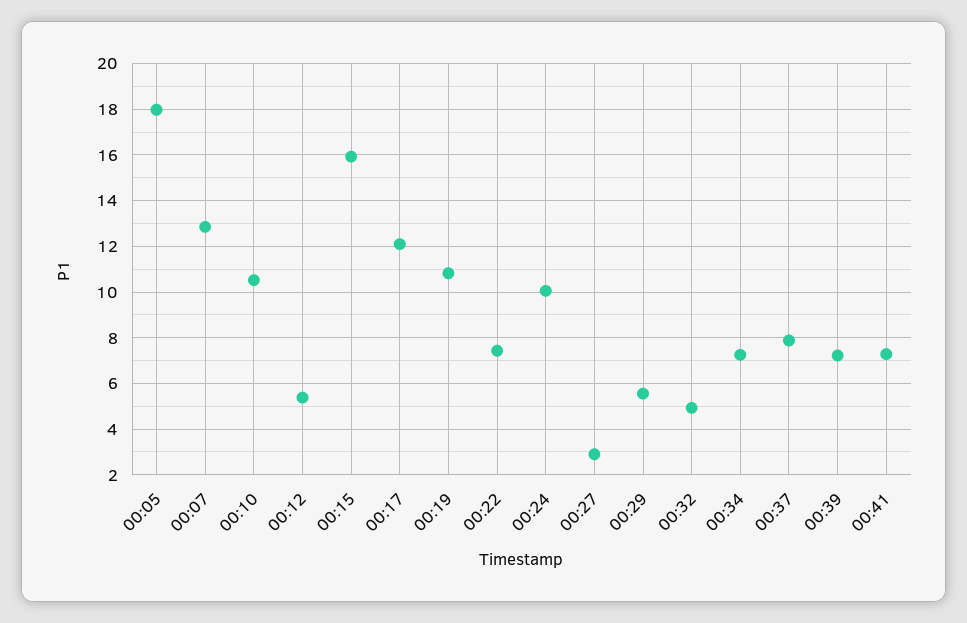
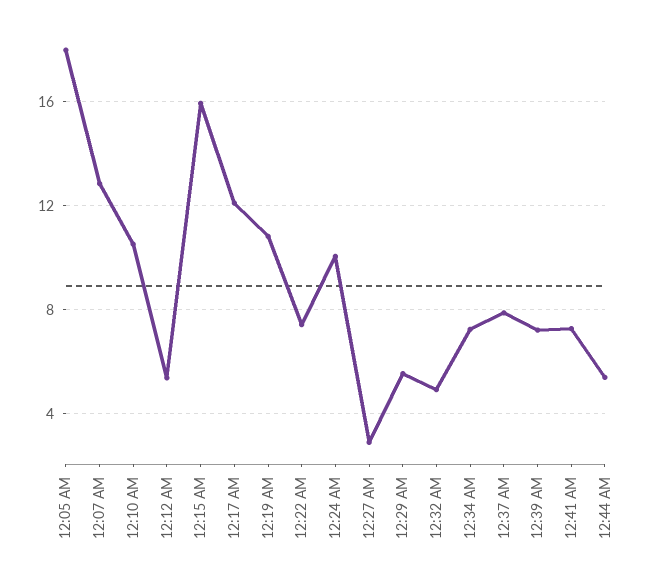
12:44 AM: none -> 5.5

